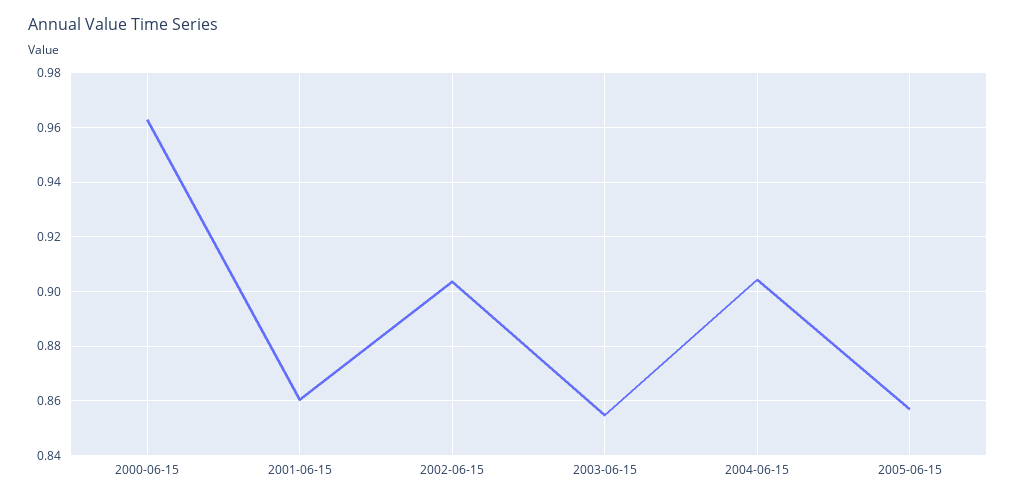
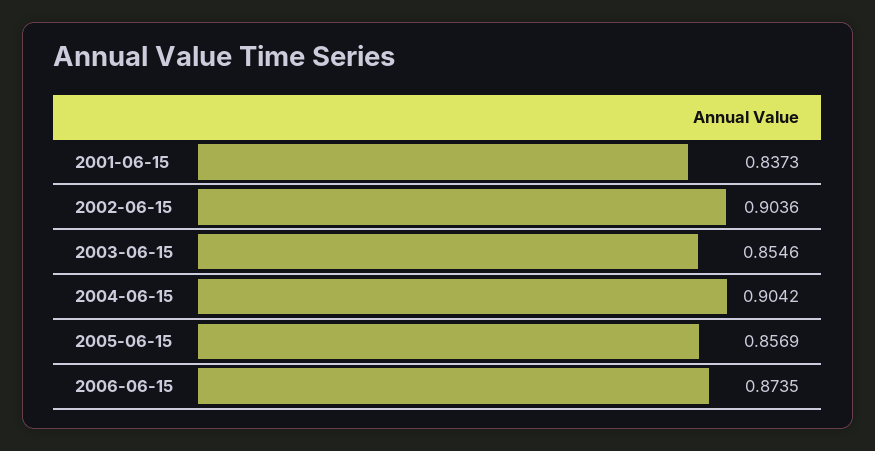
2000-06-15: 0.9625 -> none
2001-06-15: 0.86 -> 0.8373
2006-06-15: none -> 0.8735

